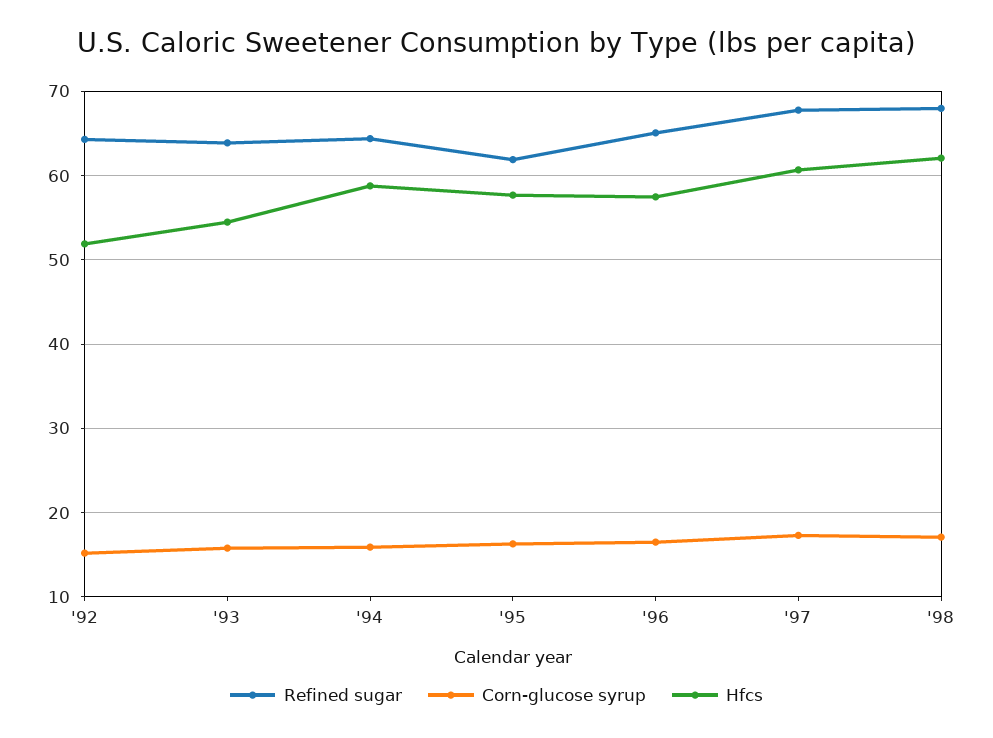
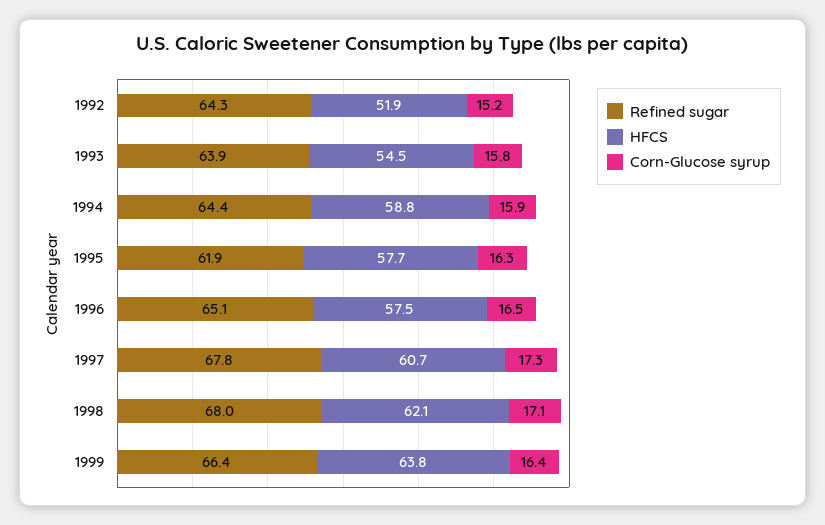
Refined sugar, 1999: none -> 66.4
Hfcs, 1999: none -> 63.8
Corn-glucose syrup, 1999: none -> 16.4

